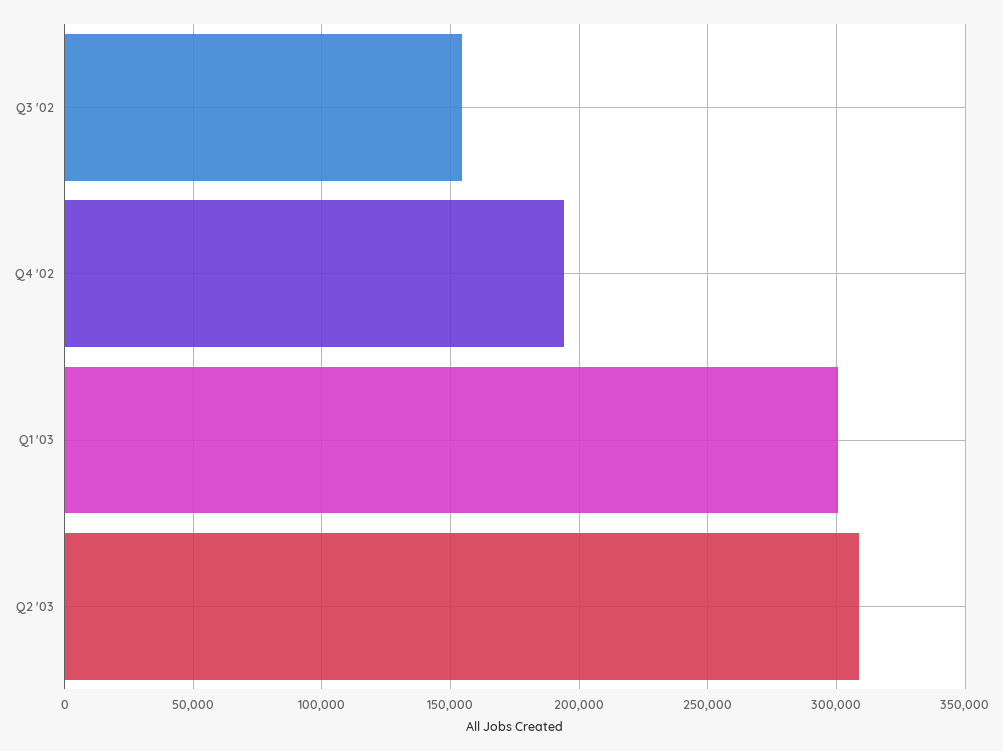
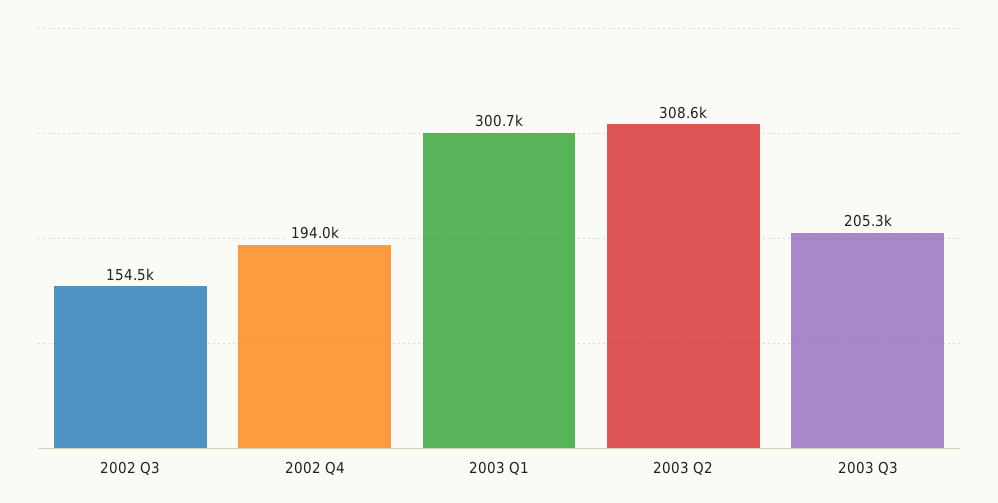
2003 Q3: none -> 205300

